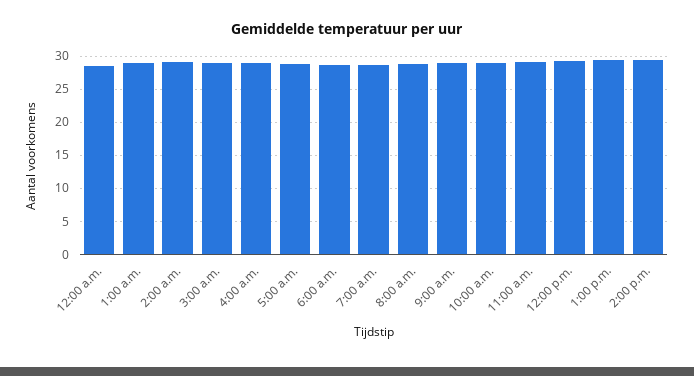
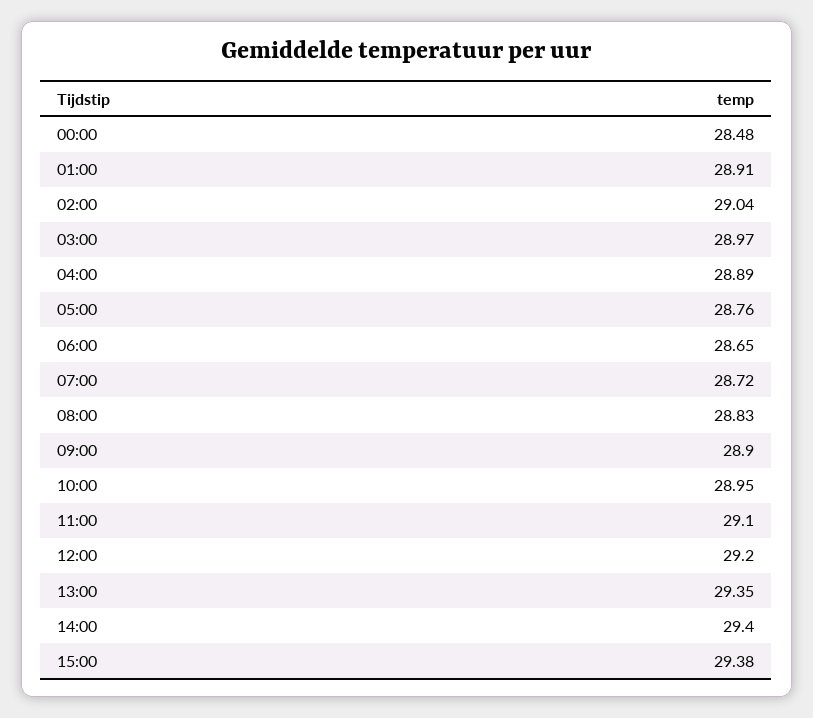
15:00: none -> 29.38

